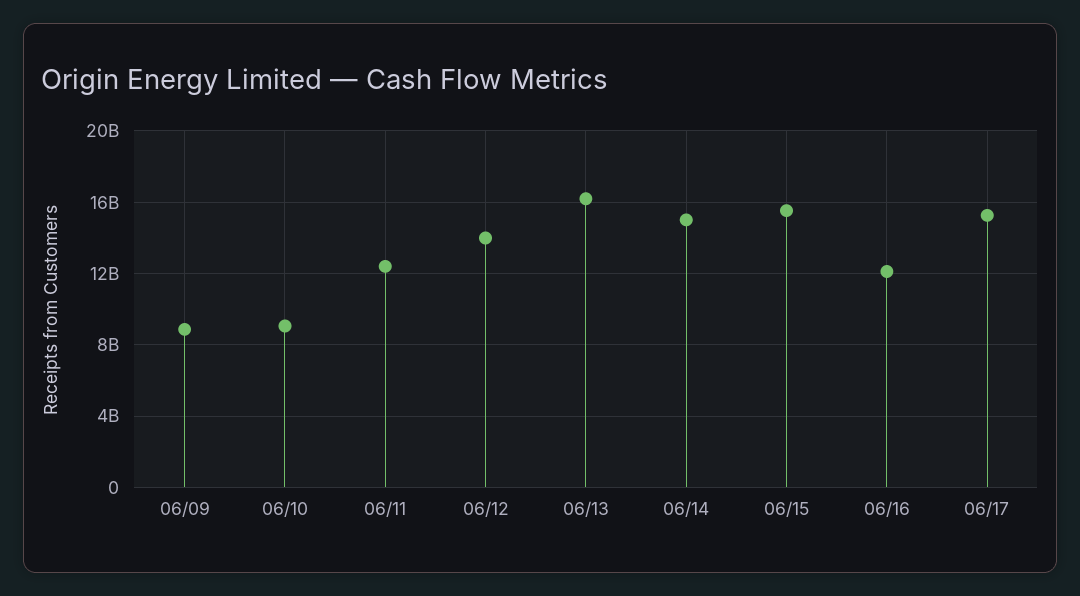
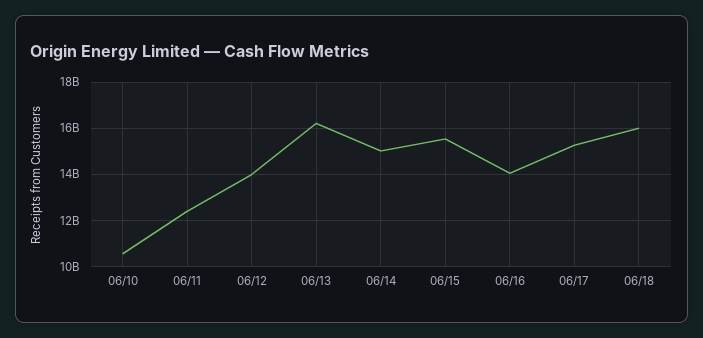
06/09: 9000000000 -> none
06/10: 9000000000 -> 10500000000
06/16: 12000000000 -> 14000000000
06/18: none -> 16000000000

